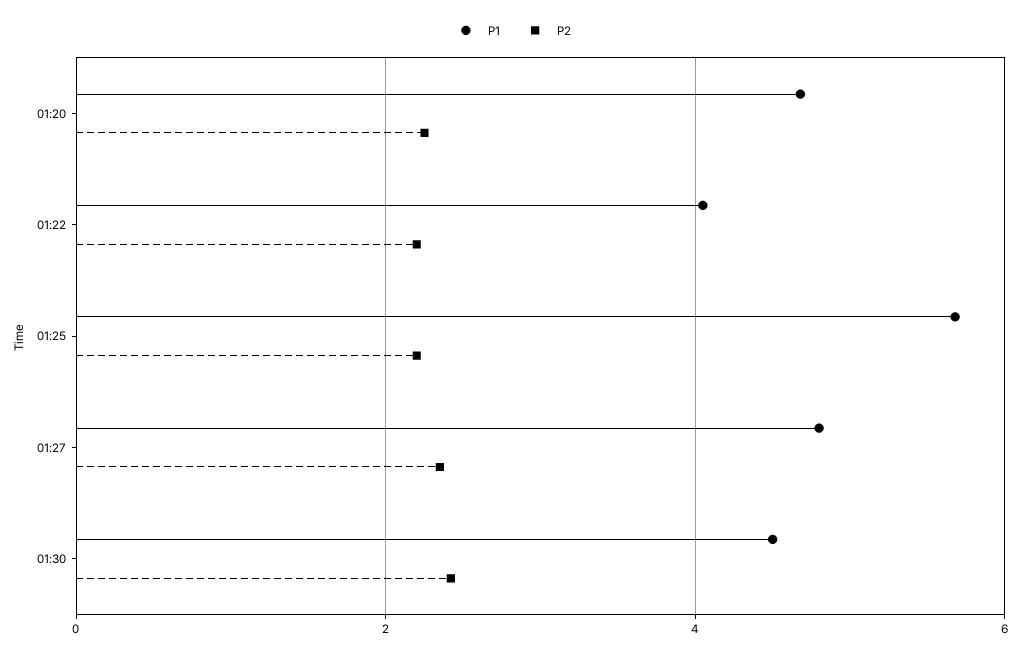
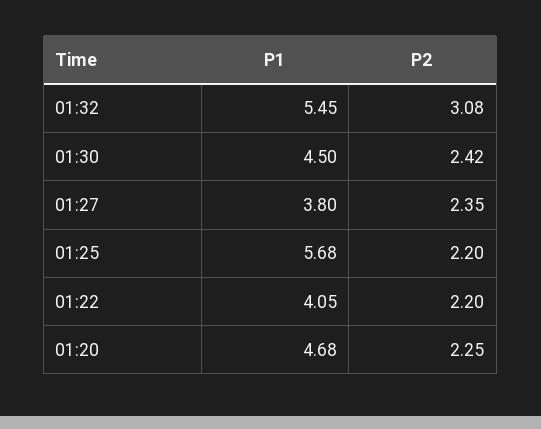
P1, 01:27: 4.8 -> 3.8
P1, 01:32: none -> 5.45
P2, 01:32: none -> 3.08

